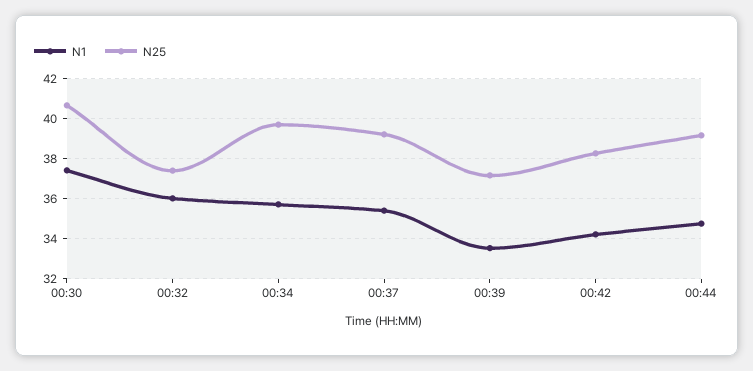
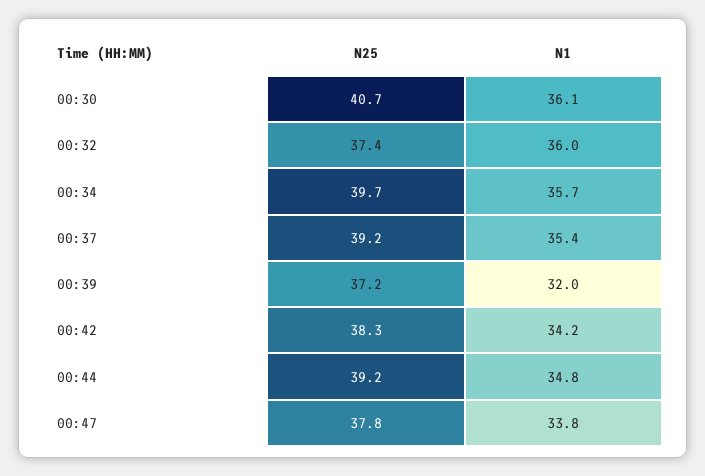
N1, 00:30: 37.5 -> 36.1
N1, 00:39: 33.5 -> 32
N25, 00:47: none -> 37.8
N1, 00:47: none -> 33.8

